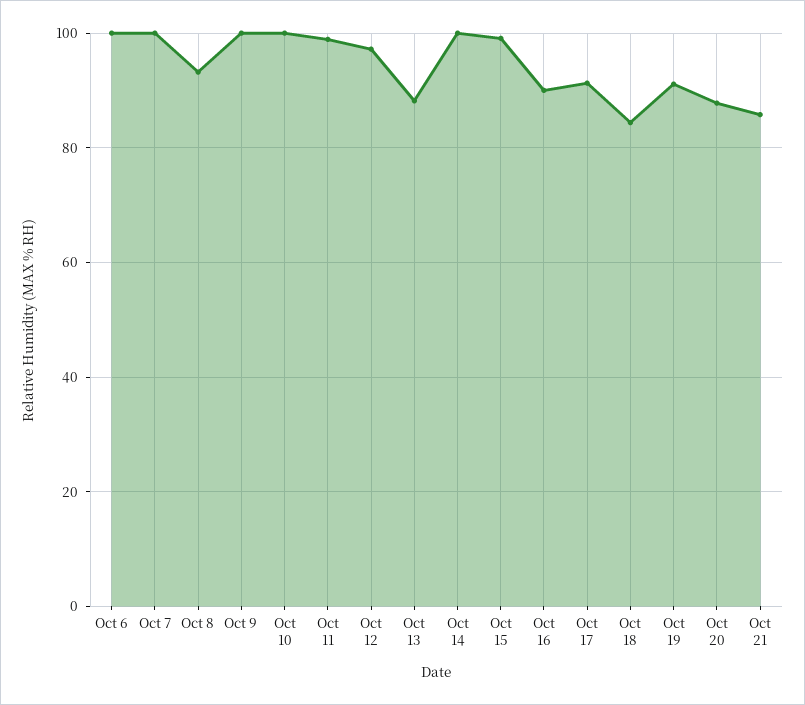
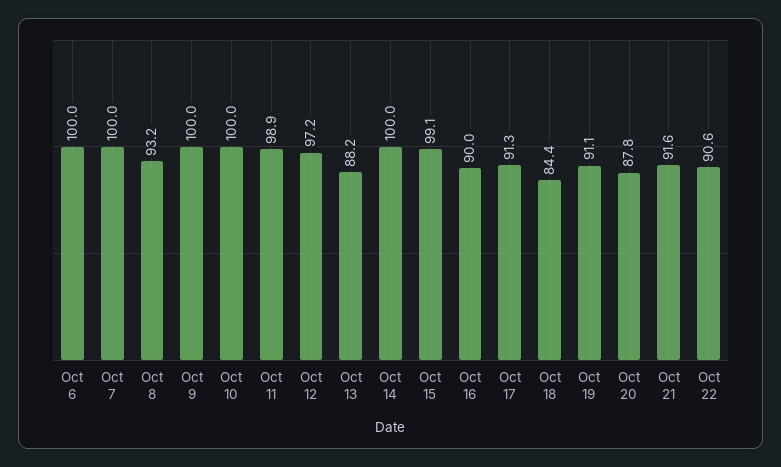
Oct 21: 86 -> 91.6
Oct 22: none -> 90.6

